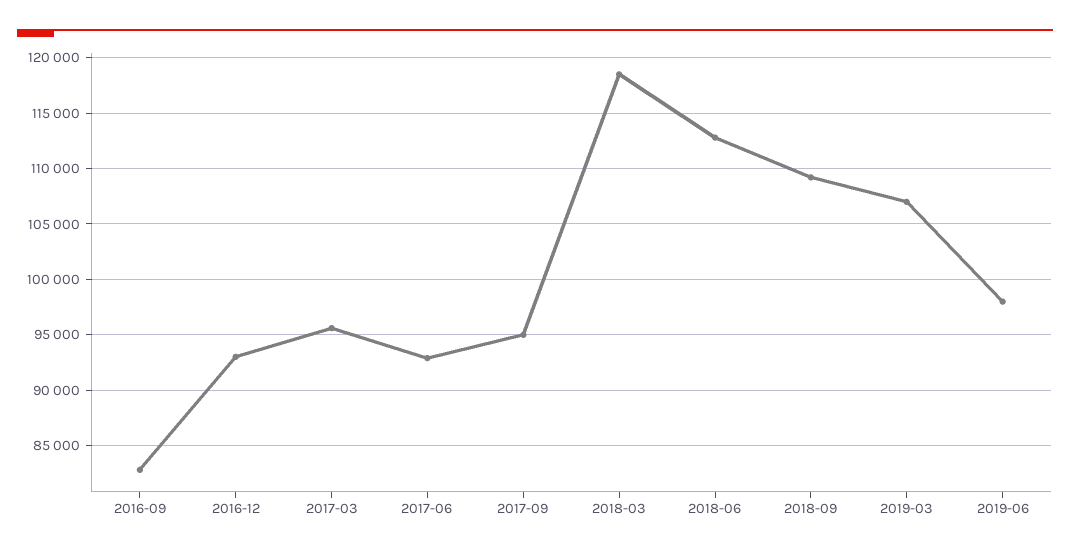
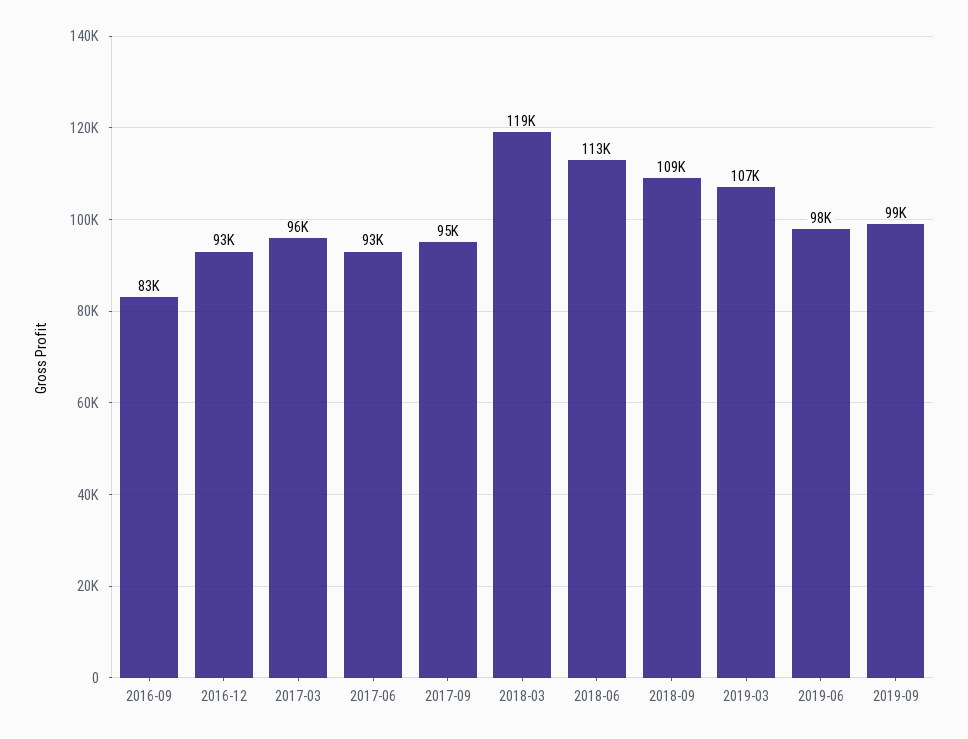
2019-09: none -> 99000

